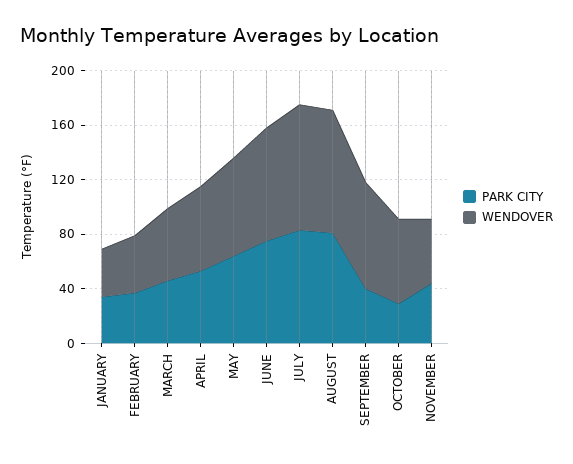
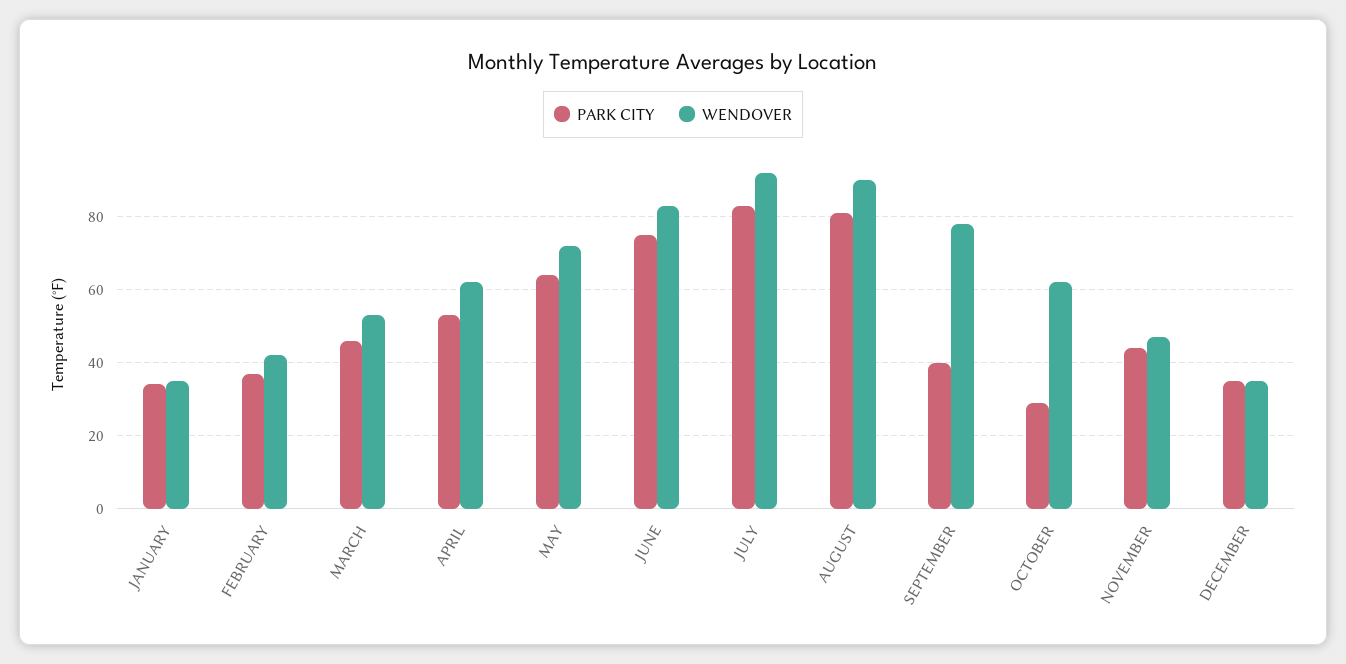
PARK CITY, DECEMBER: none -> 35
WENDOVER, DECEMBER: none -> 35

